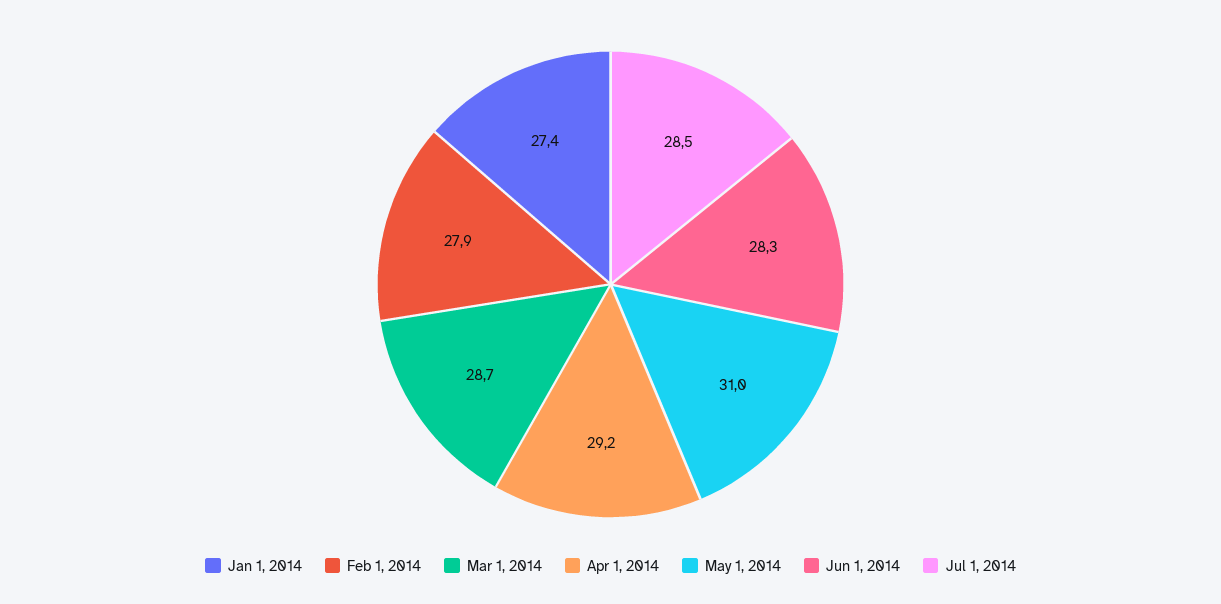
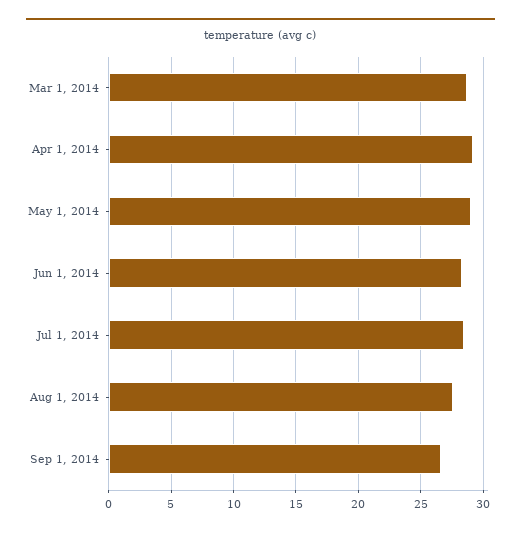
Jan 1, 2014: 27.4 -> none
Feb 1, 2014: 27.9 -> none
May 1, 2014: 31 -> 29
Aug 1, 2014: none -> 27.5
Sep 1, 2014: none -> 26.5

